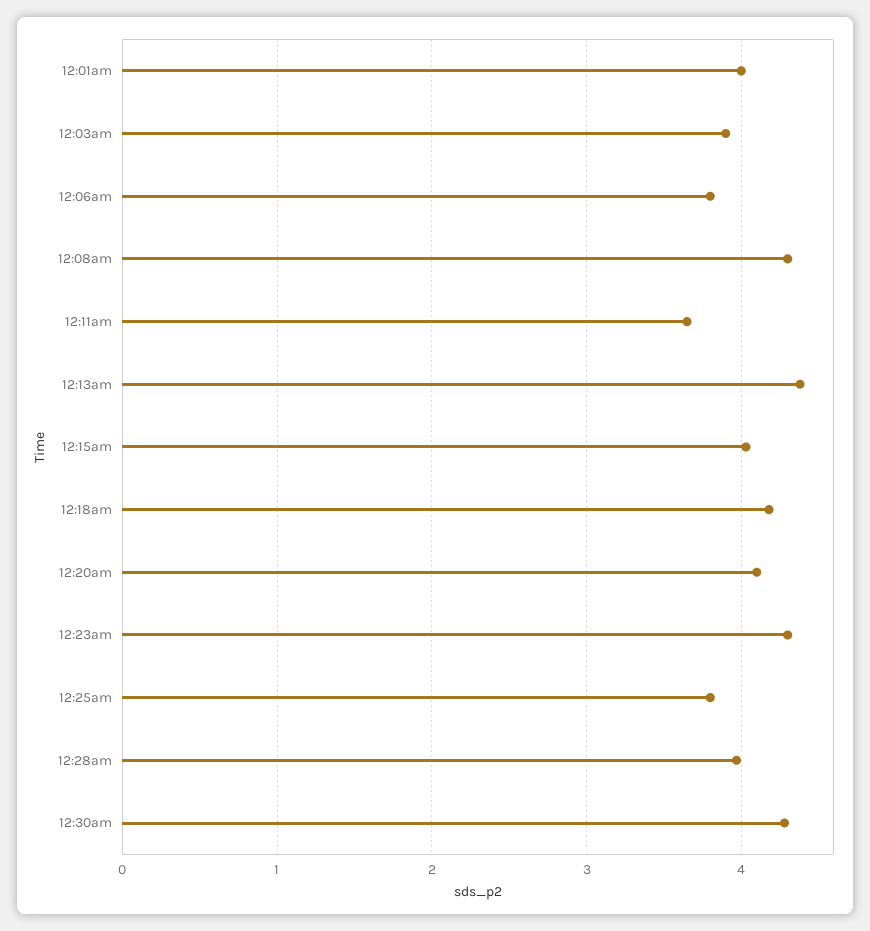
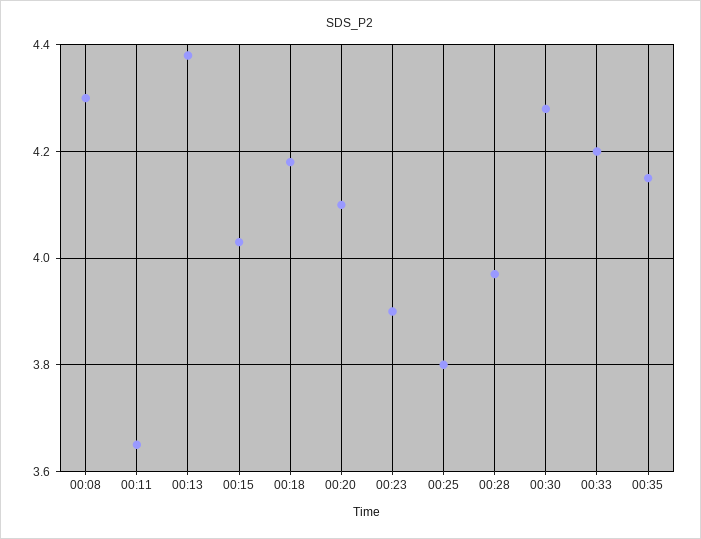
12:01am: 4 -> none
12:03am: 3.9 -> none
12:06am: 3.8 -> none
12:23am: 4.3 -> 3.9
00:33: none -> 4.2
00:35: none -> 4.15

